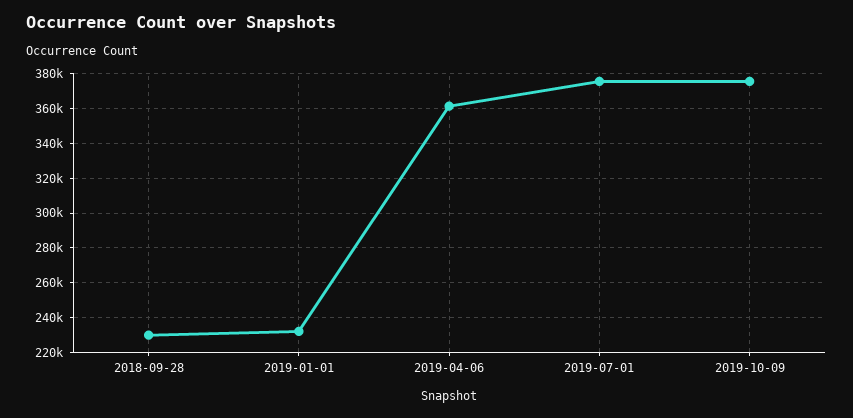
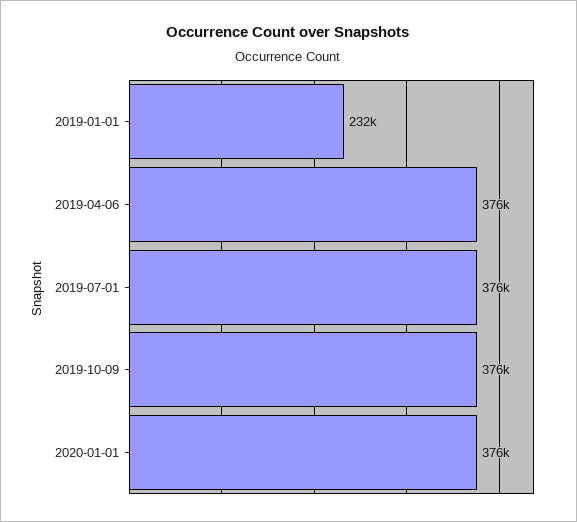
2018-09-28: 230000 -> none
2019-04-06: 360000 -> 376000
2020-01-01: none -> 376000

